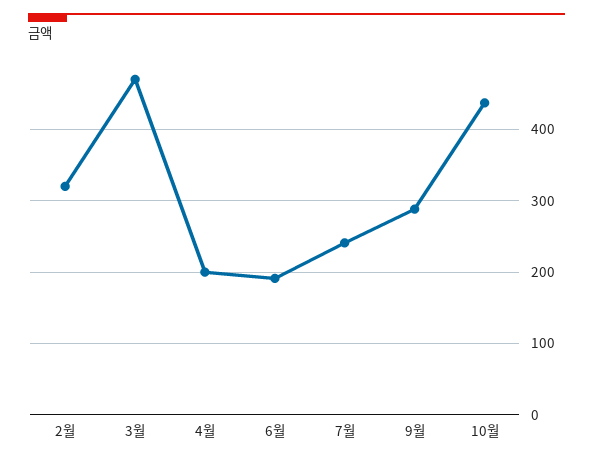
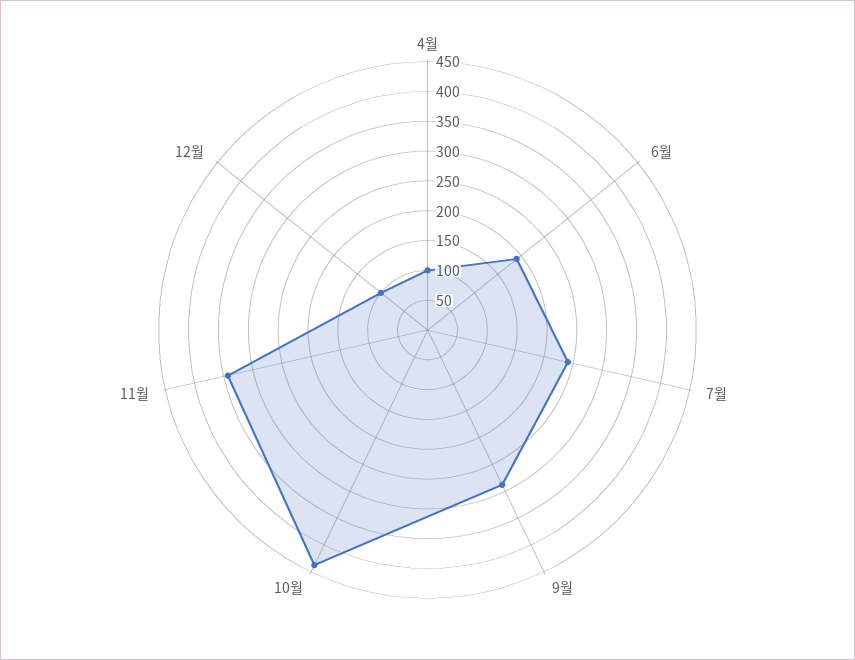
2월: 320 -> none
3월: 470 -> none
4월: 200 -> 100
11월: none -> 350
12월: none -> 100

